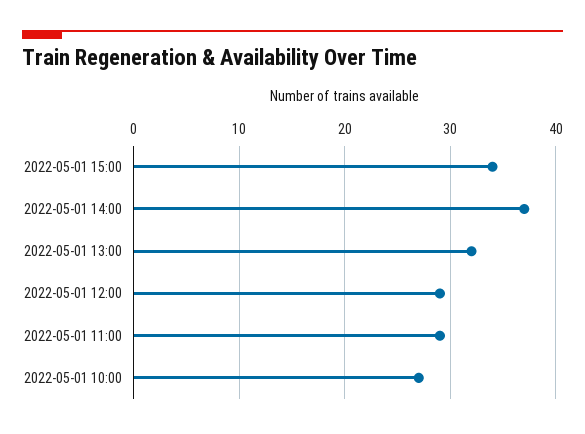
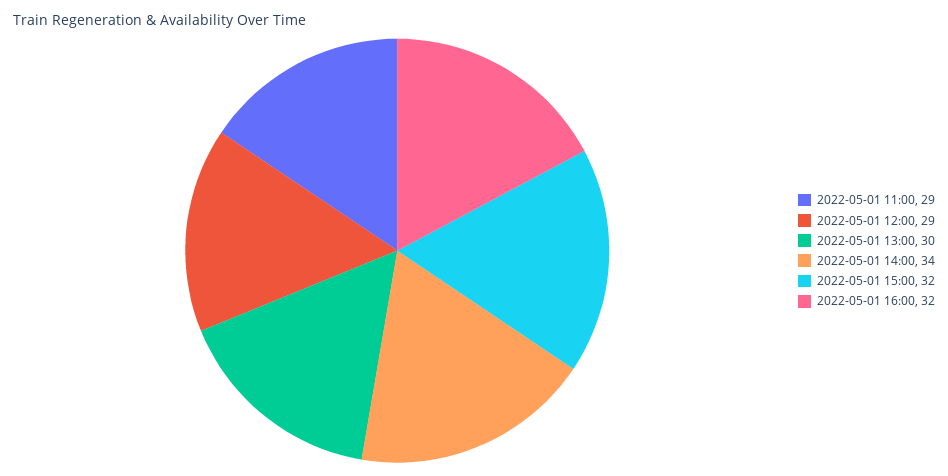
2022-05-01 15:00: 34 -> 32
2022-05-01 14:00: 37 -> 34
2022-05-01 13:00: 32 -> 30
2022-05-01 10:00: 27 -> none
2022-05-01 16:00: none -> 32

